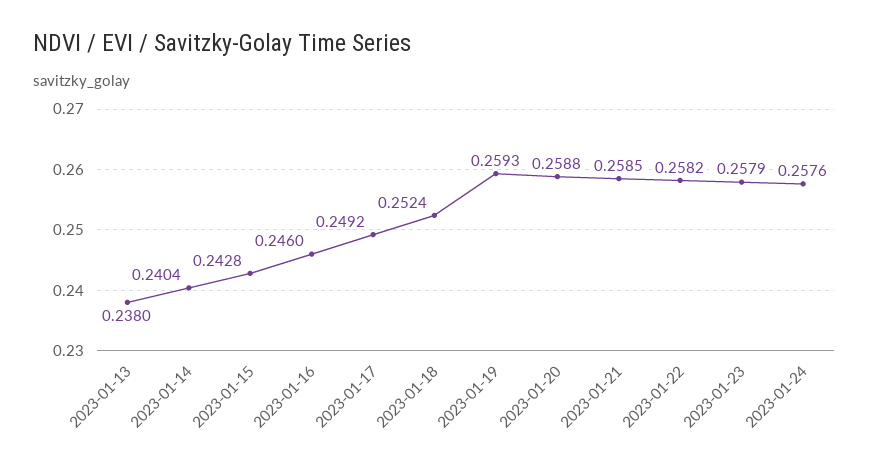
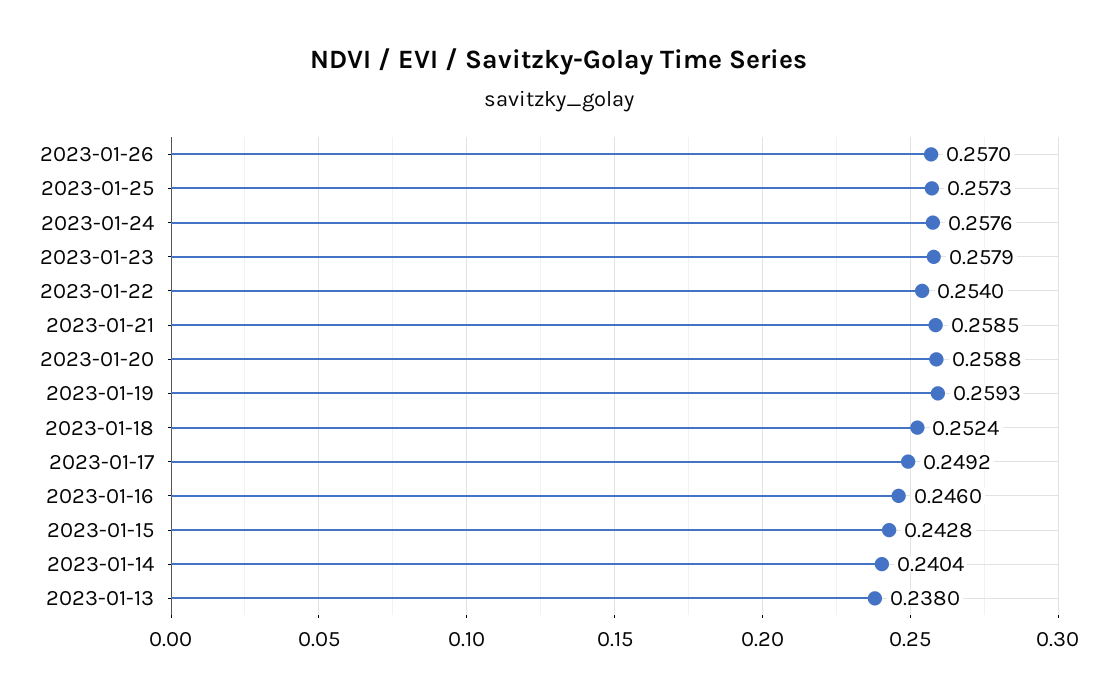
2023-01-22: 0.2582 -> 0.254
2023-01-26: none -> 0.257
2023-01-25: none -> 0.2573

